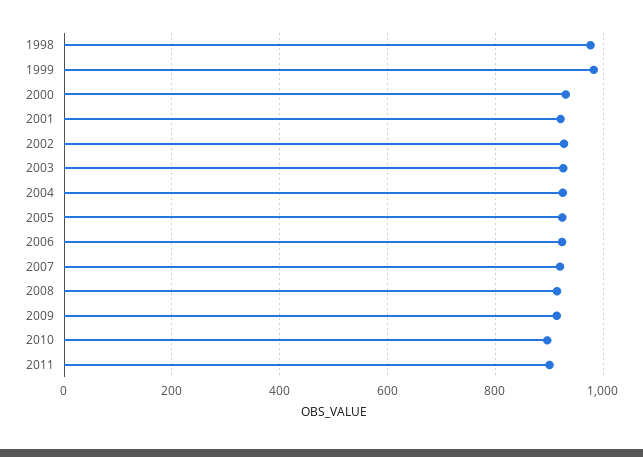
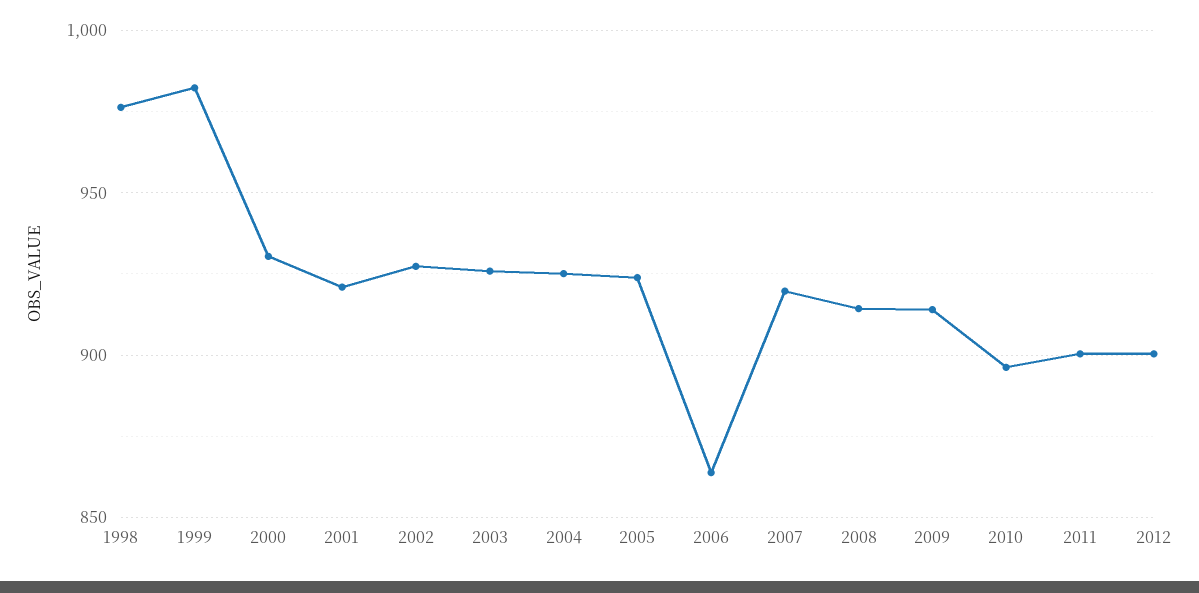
2006: 920 -> 865
2012: none -> 900

